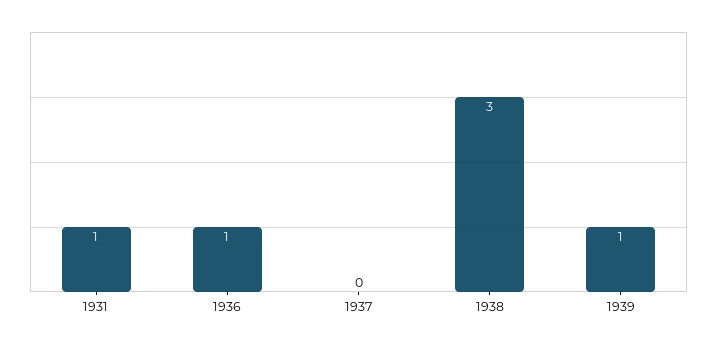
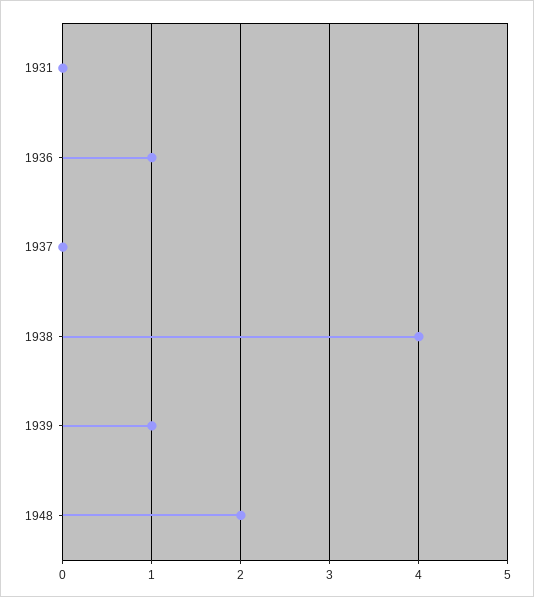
1931: 1 -> 0
1938: 3 -> 4
1948: none -> 2

